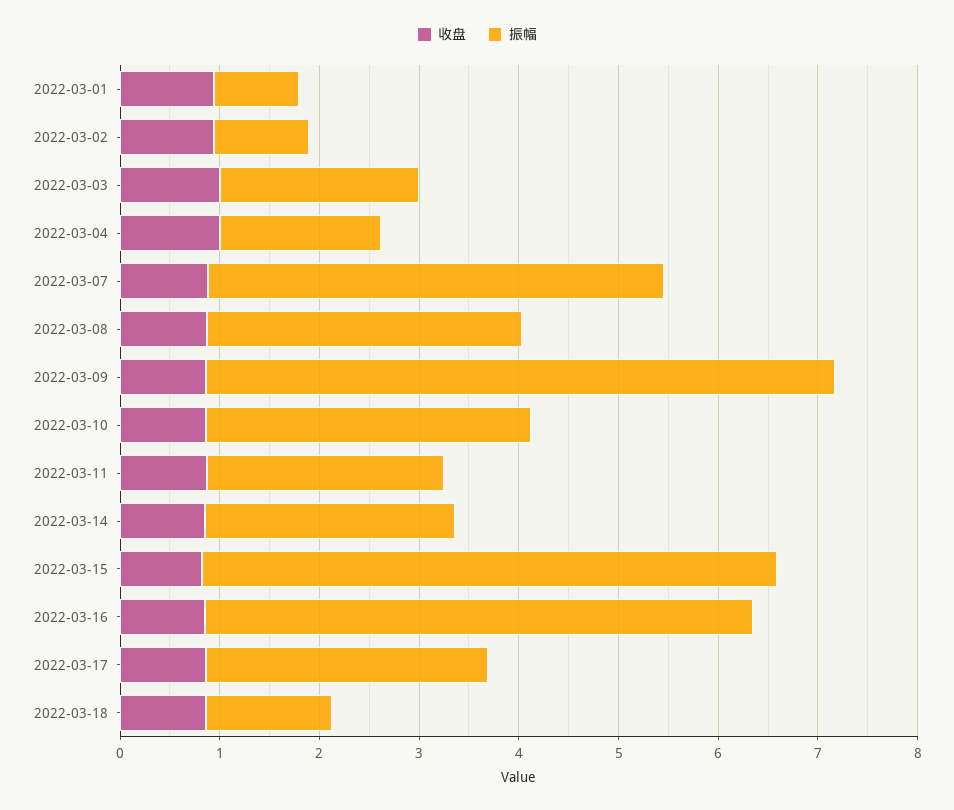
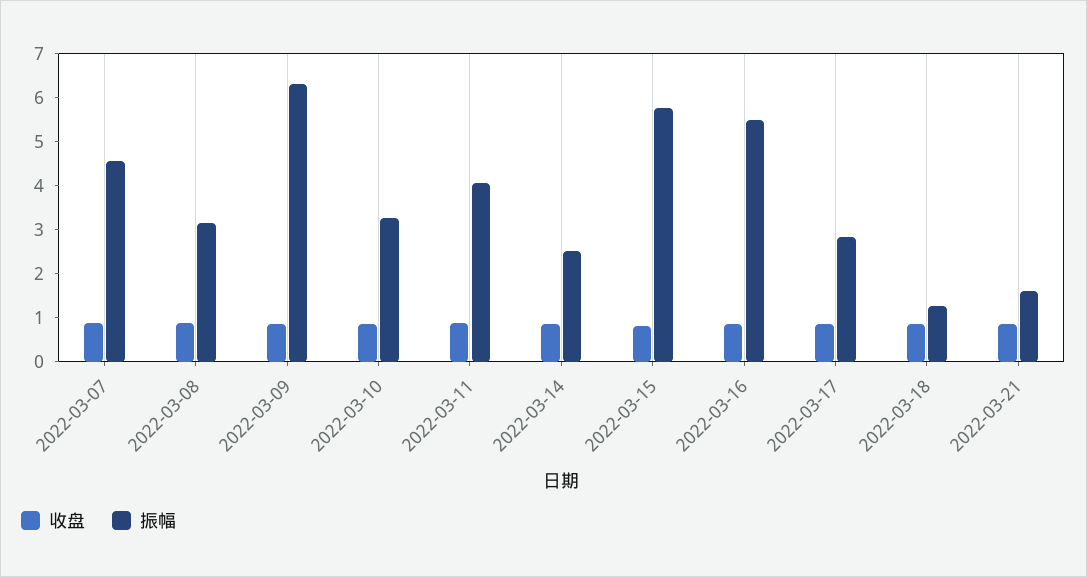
收盘, 2022-03-01: 1 -> none
振幅, 2022-03-01: 0.8 -> none
收盘, 2022-03-02: 1 -> none
振幅, 2022-03-02: 1 -> none
收盘, 2022-03-03: 1 -> none
振幅, 2022-03-03: 2 -> none
收盘, 2022-03-04: 1 -> none
振幅, 2022-03-04: 1.6 -> none
振幅, 2022-03-11: 2.4 -> 4
收盘, 2022-03-21: none -> 0.8
振幅, 2022-03-21: none -> 1.6

